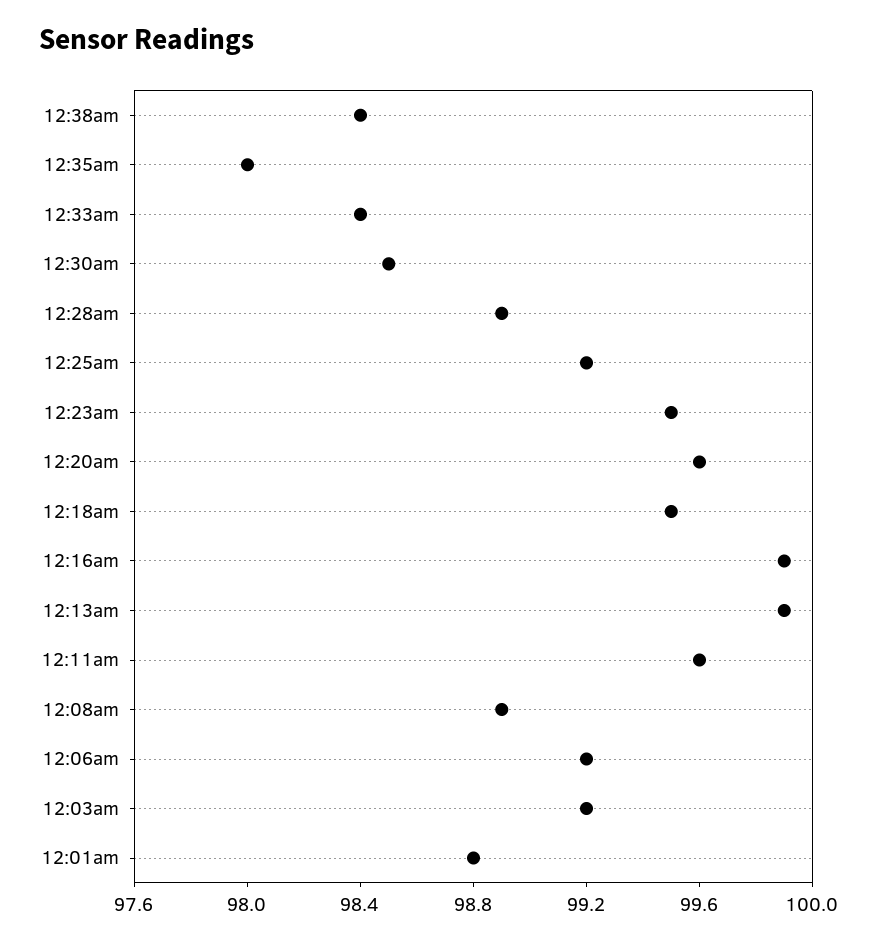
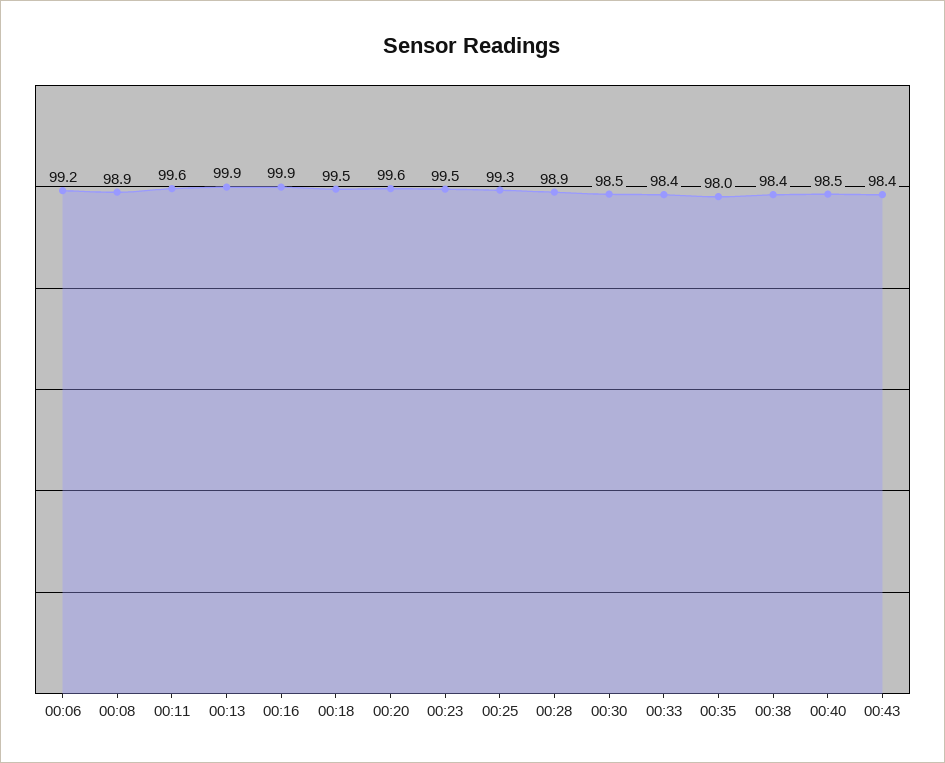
12:25am: 99.2 -> 99.3
12:03am: 99.2 -> none
12:01am: 98.8 -> none
00:40: none -> 98.5
00:43: none -> 98.4

